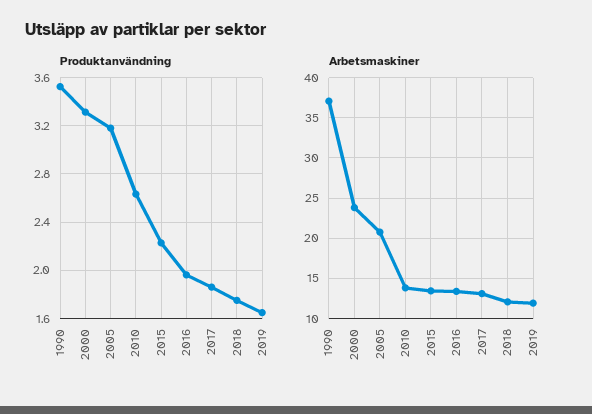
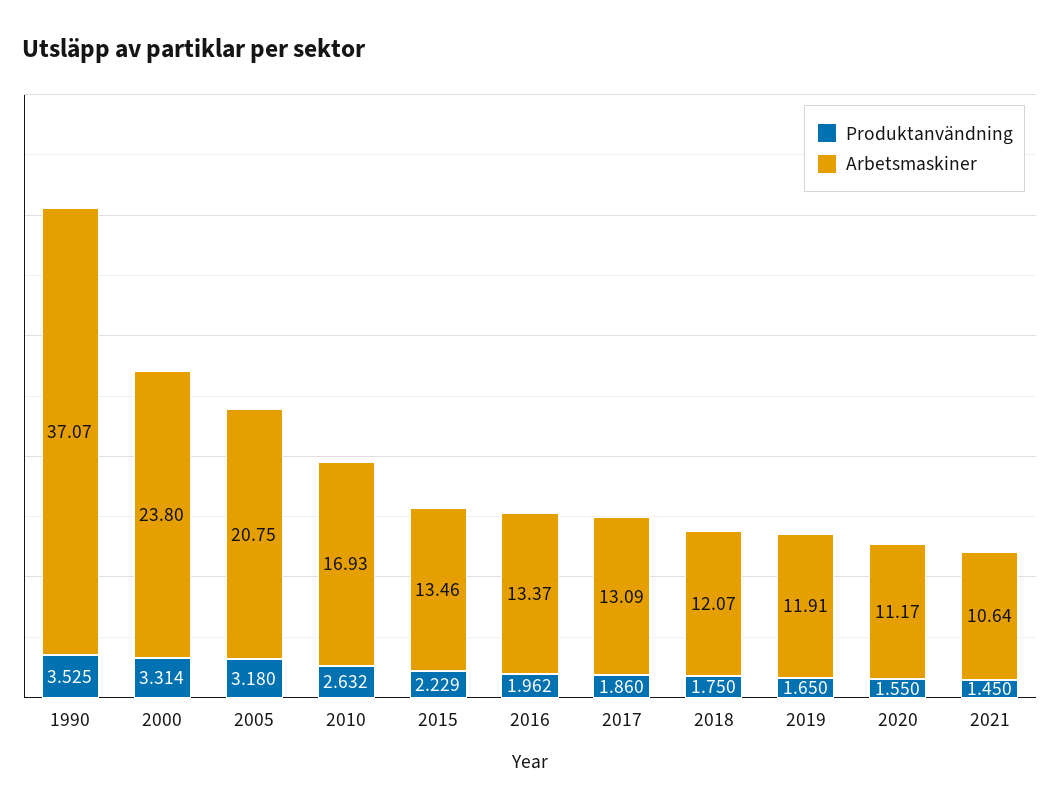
Arbetsmaskiner, 2010: 14 -> 16.93
Produktanvändning, 2020: none -> 1.55
Arbetsmaskiner, 2020: none -> 11.17
Produktanvändning, 2021: none -> 1.45
Arbetsmaskiner, 2021: none -> 10.64

